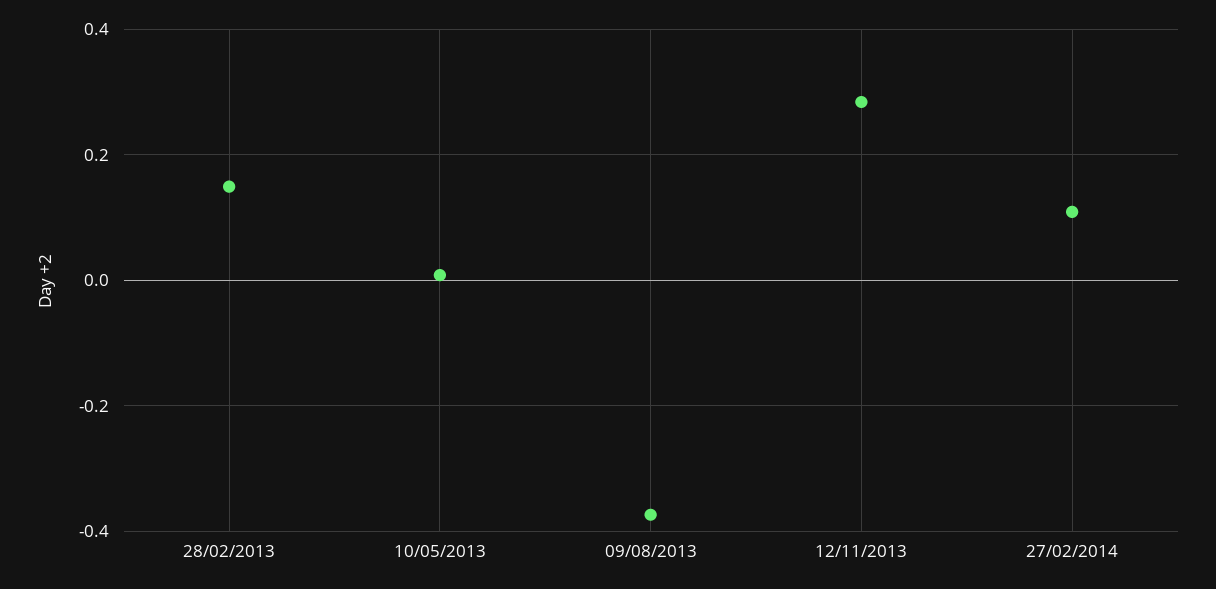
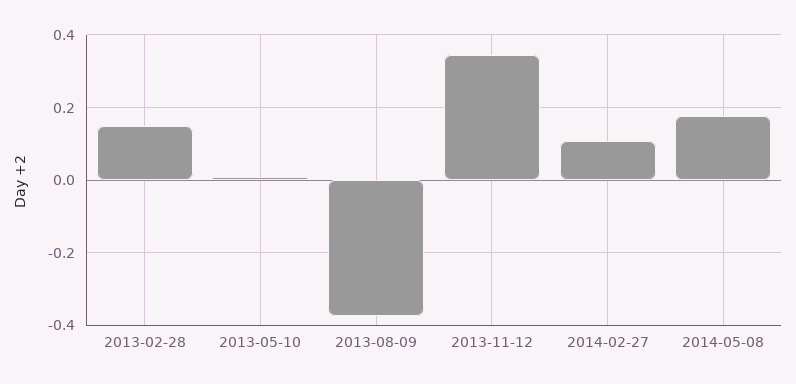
12/11/2013: 0.28 -> 0.34
2014-05-08: none -> 0.18

